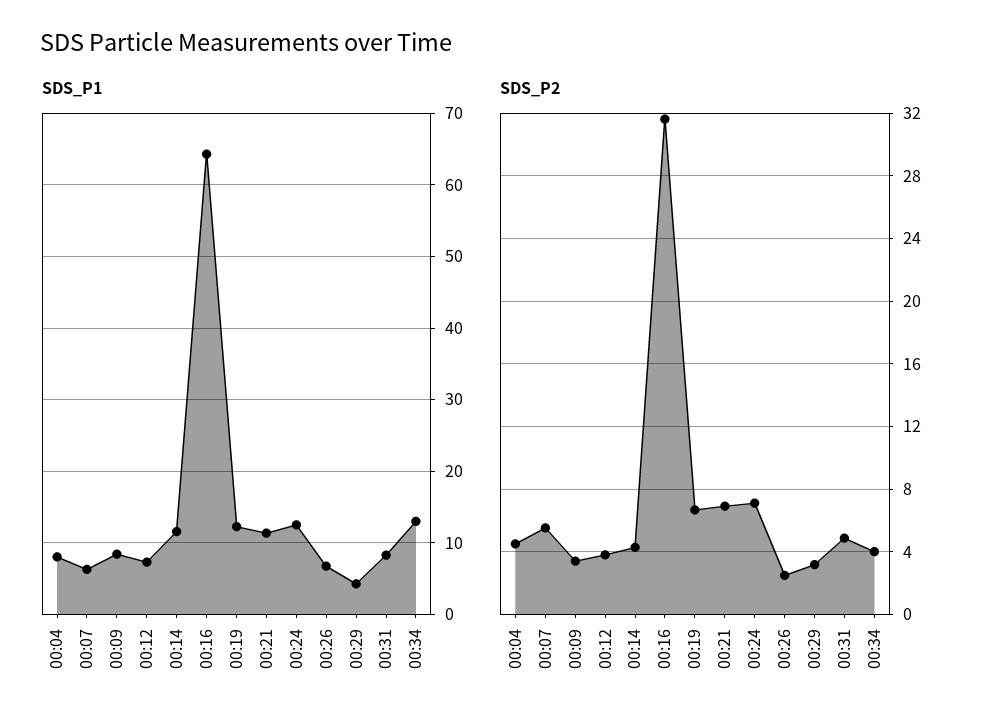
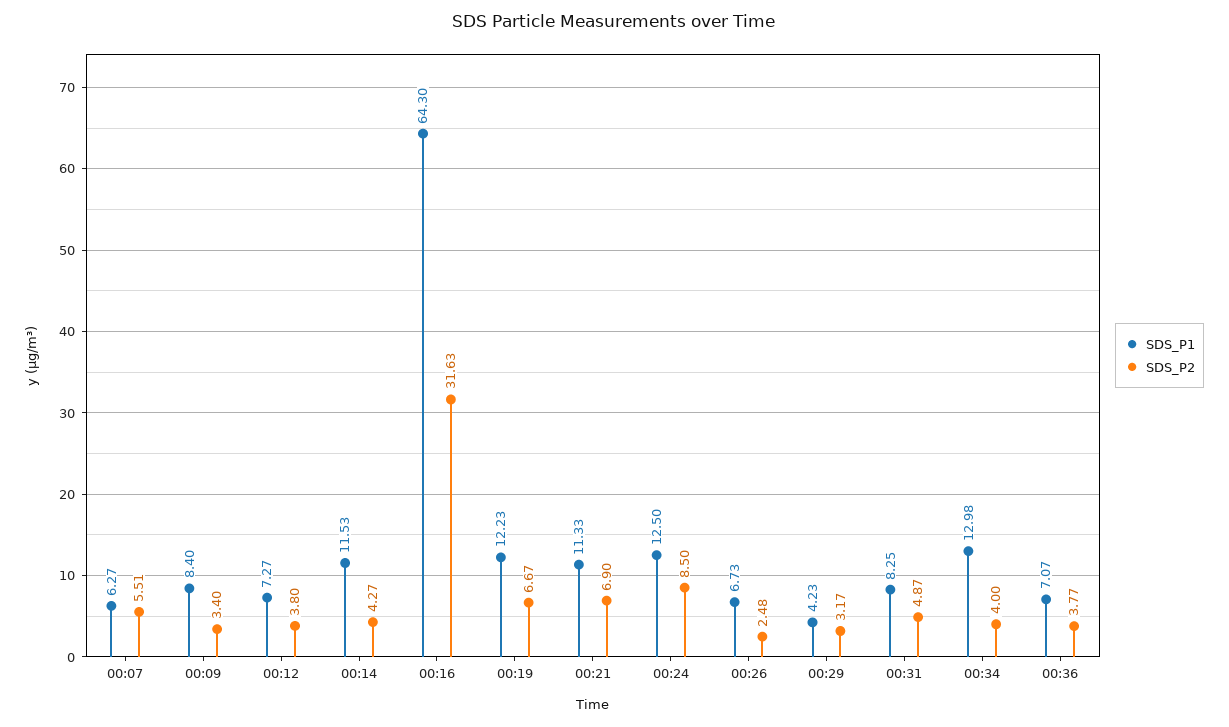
SDS_P1, 00:04: 8 -> none
SDS_P2, 00:04: 4.5 -> none
SDS_P2, 00:24: 7 -> 8.5
SDS_P1, 00:36: none -> 7.07
SDS_P2, 00:36: none -> 3.77

